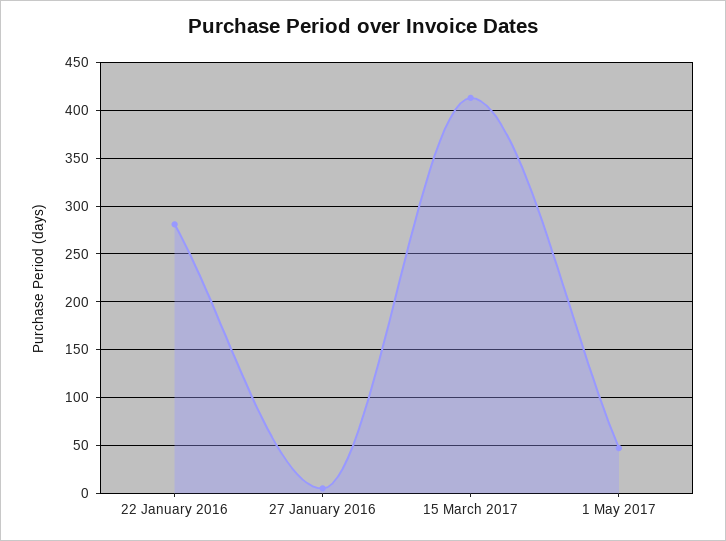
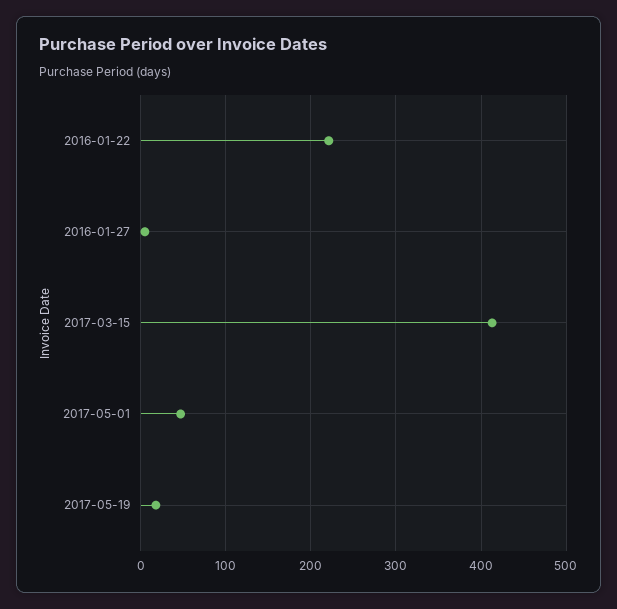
22 January 2016: 280 -> 220
2017-05-19: none -> 20

